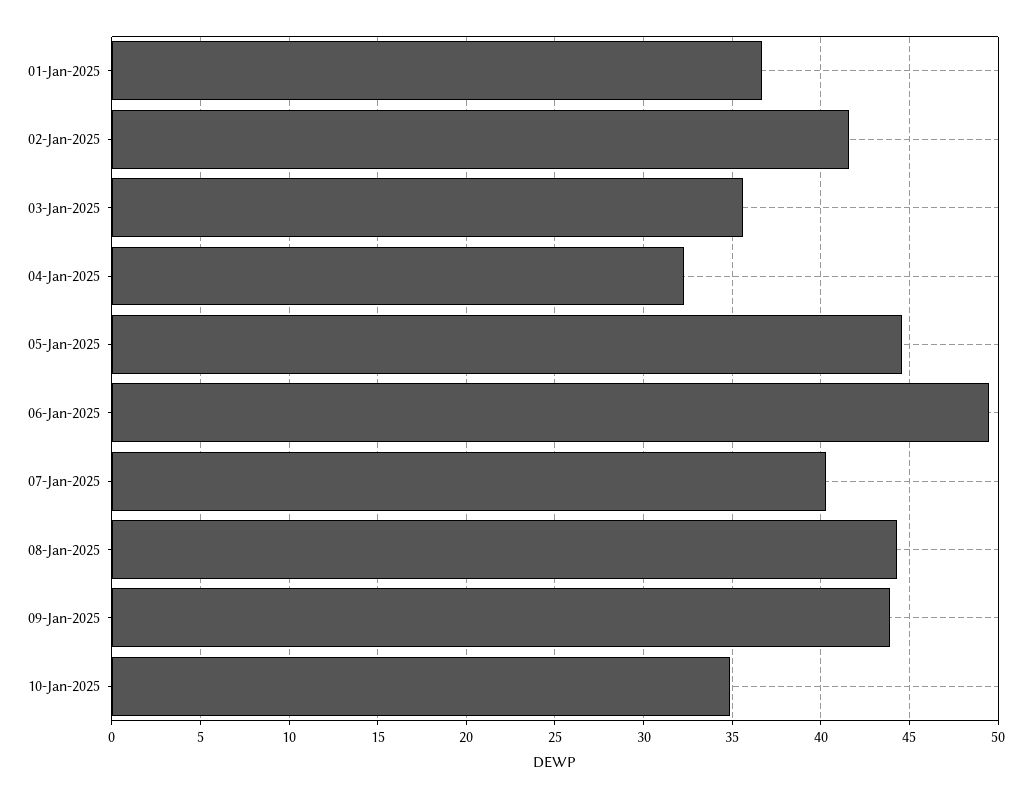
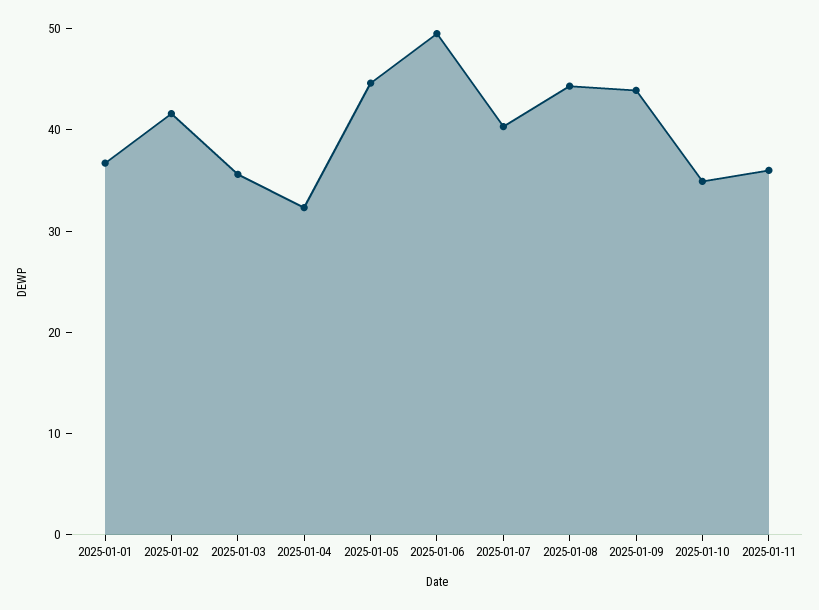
2025-01-11: none -> 36

